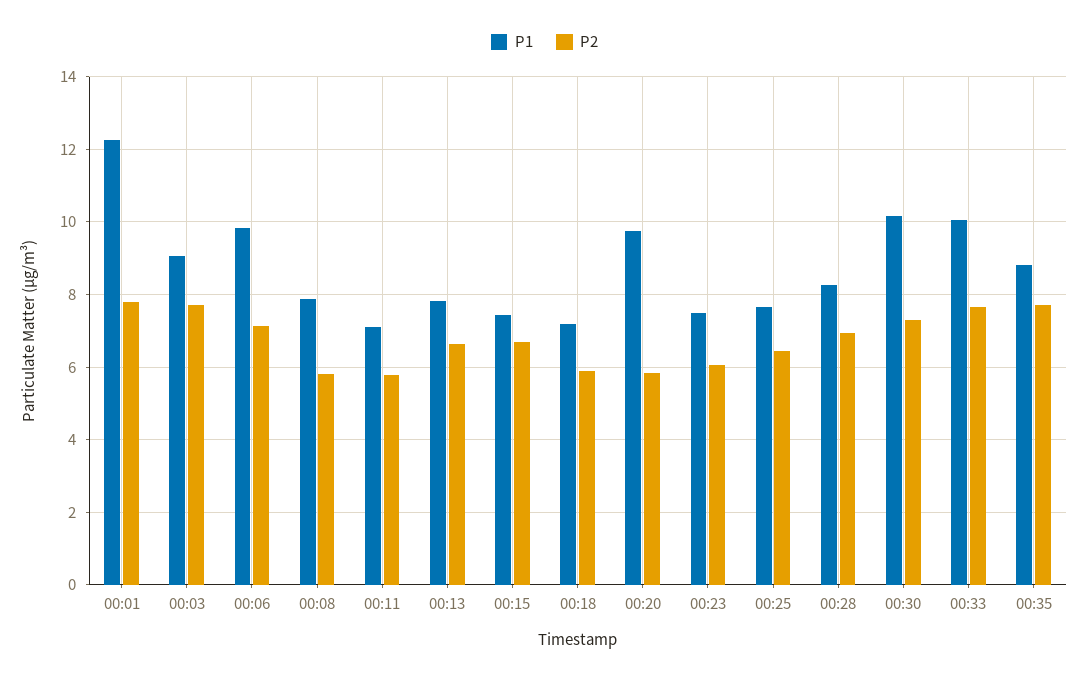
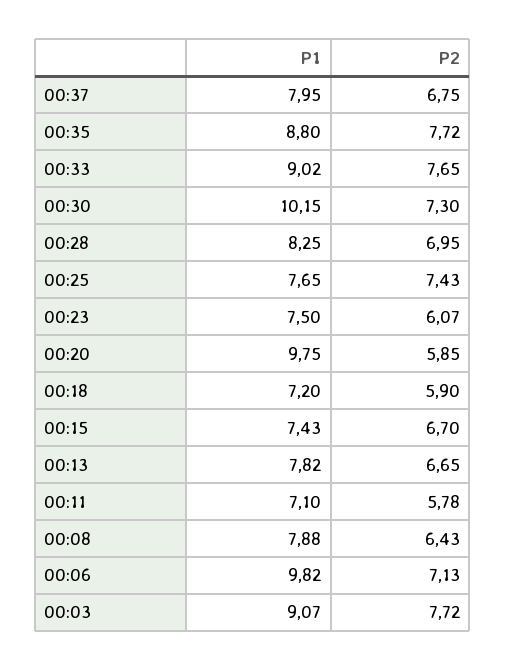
P1, 00:01: 12.2 -> none
P2, 00:01: 7.8 -> none
P2, 00:08: 5.8 -> 6.43
P2, 00:25: 6.4 -> 7.43
P1, 00:33: 10 -> 9.02
P1, 00:37: none -> 7.95
P2, 00:37: none -> 6.75

